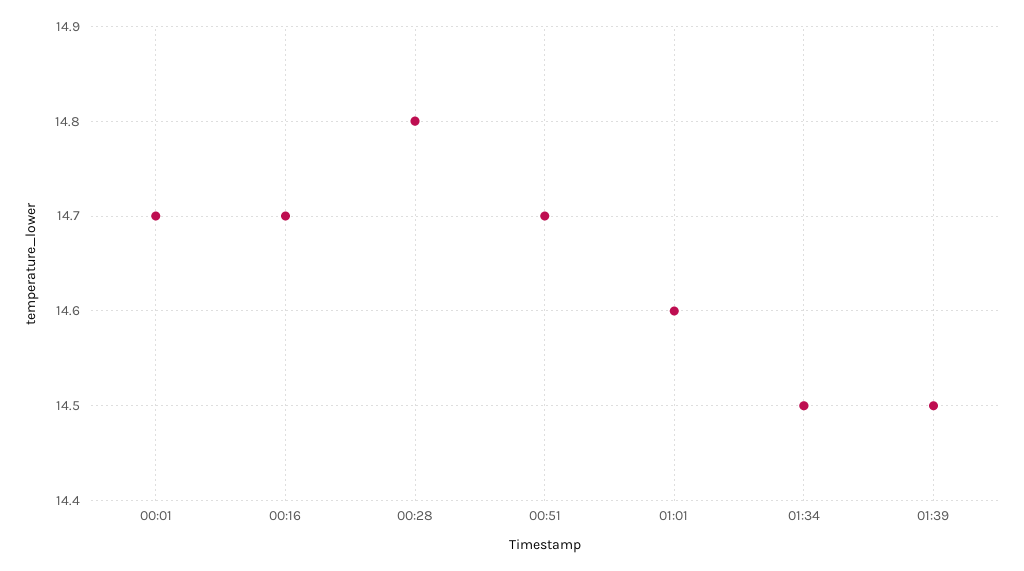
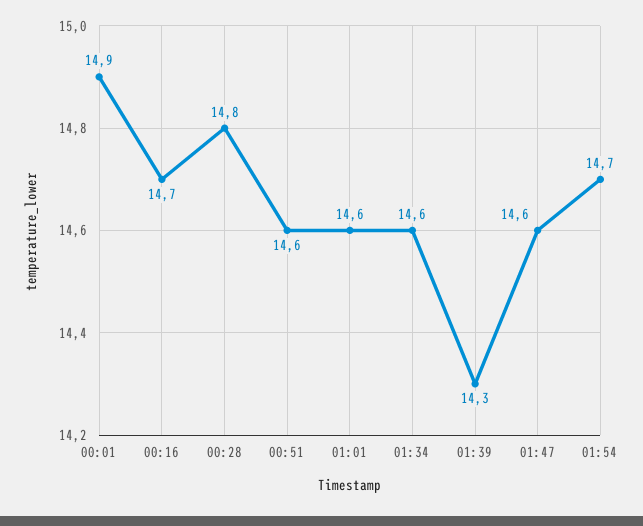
00:01: 14.7 -> 14.9
00:51: 14.7 -> 14.6
01:34: 14.5 -> 14.6
01:39: 14.5 -> 14.3
01:47: none -> 14.6
01:54: none -> 14.7

